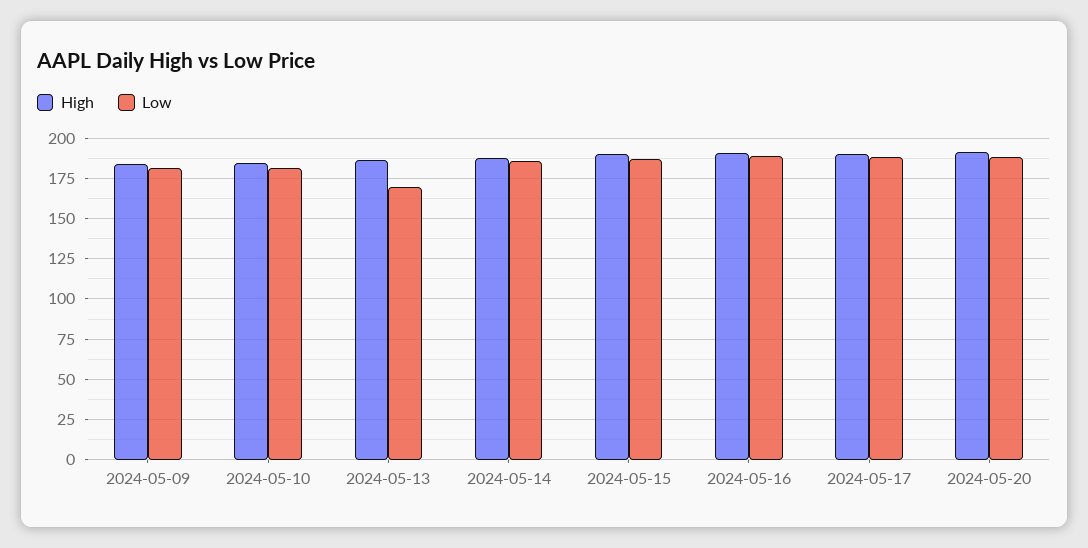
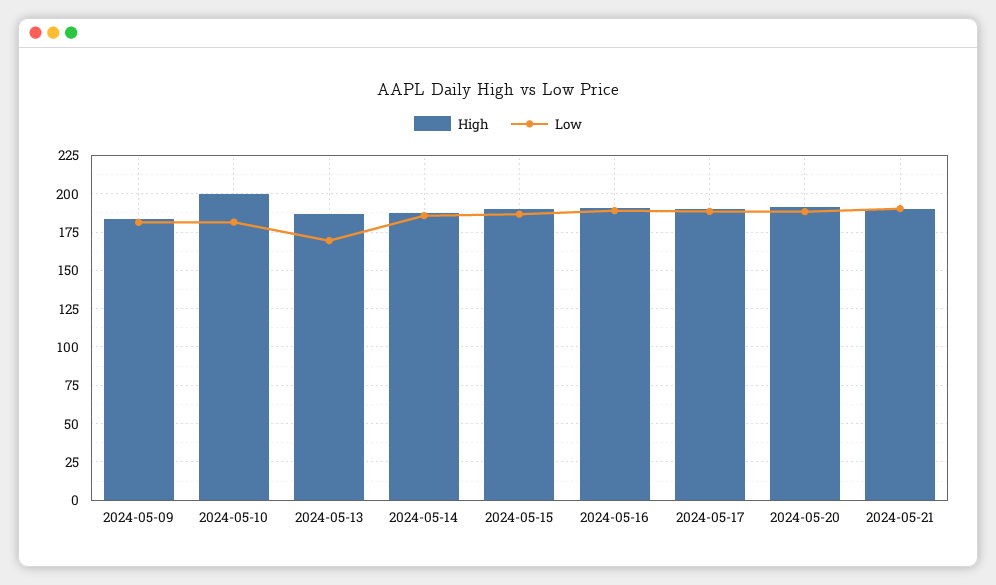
High, 2024-05-10: 185 -> 200
High, 2024-05-21: none -> 190
Low, 2024-05-21: none -> 190

